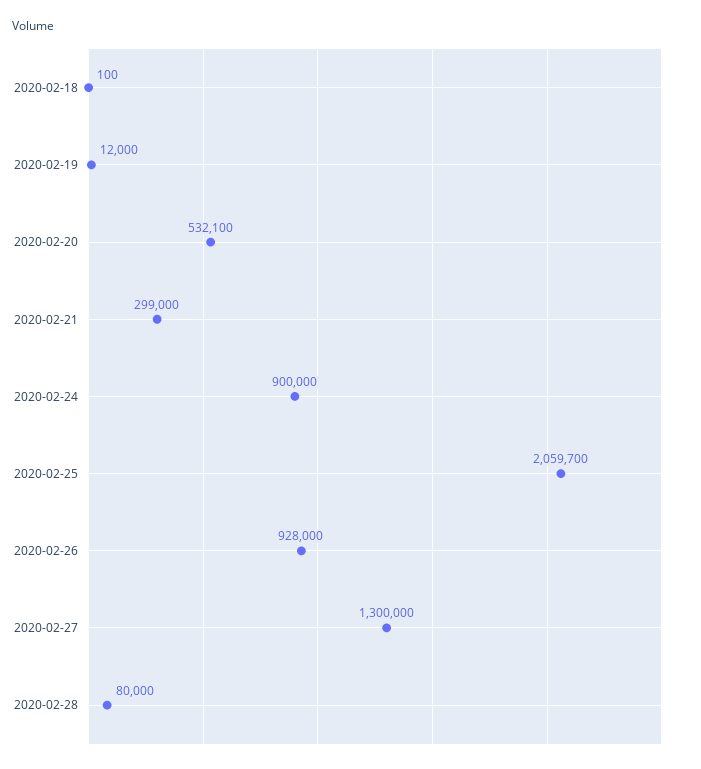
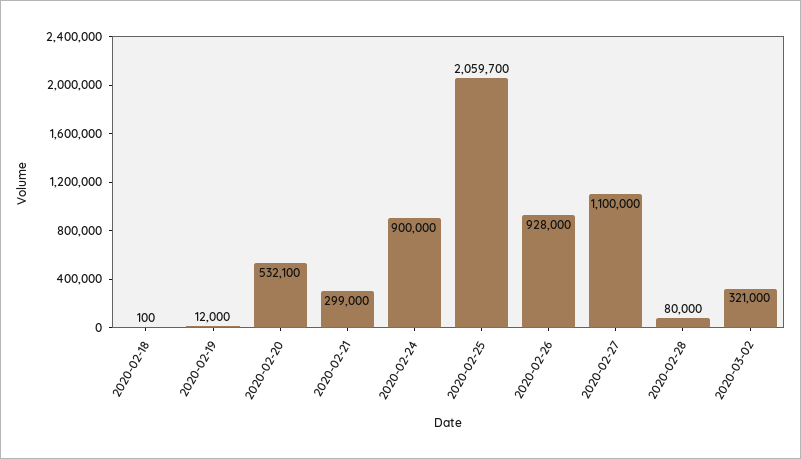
2020-02-27: 1300000 -> 1100000
2020-03-02: none -> 321000

